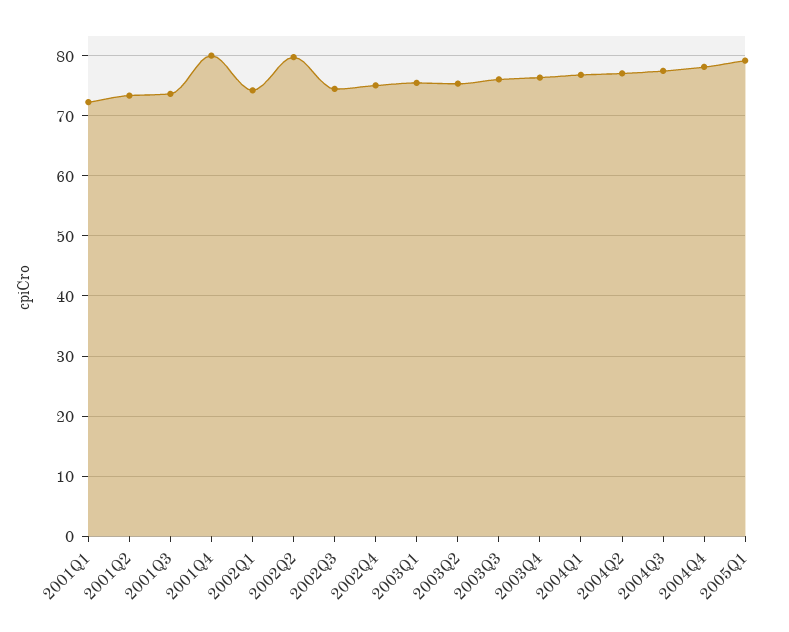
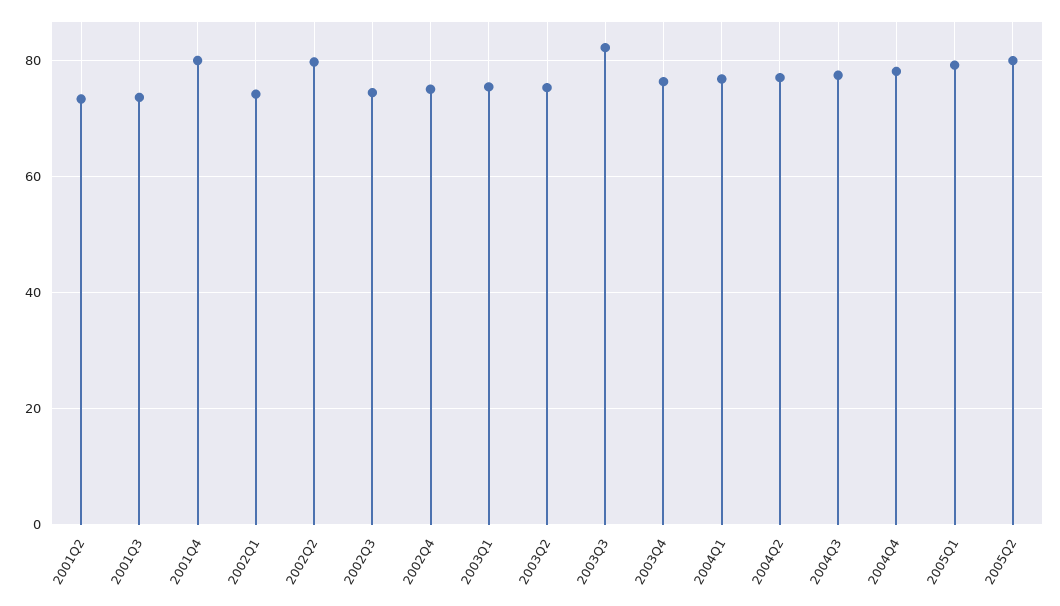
2001Q1: 72 -> none
2003Q3: 76 -> 82
2005Q2: none -> 80

